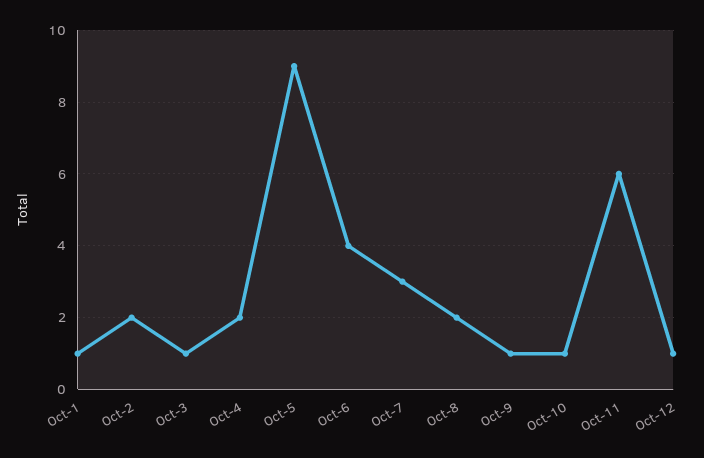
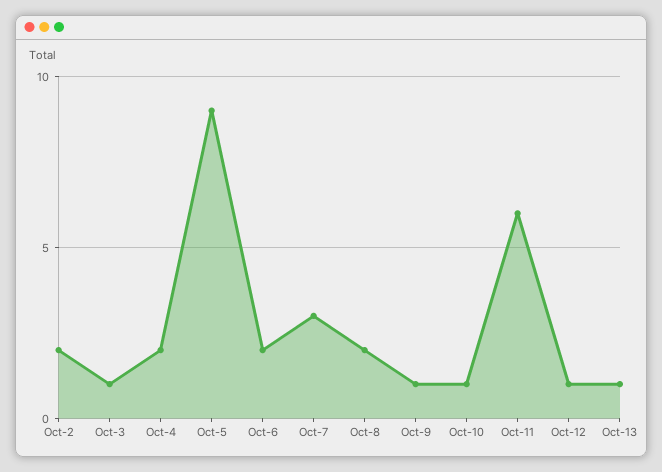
Oct-1: 1 -> none
Oct-6: 4 -> 2
Oct-13: none -> 1

